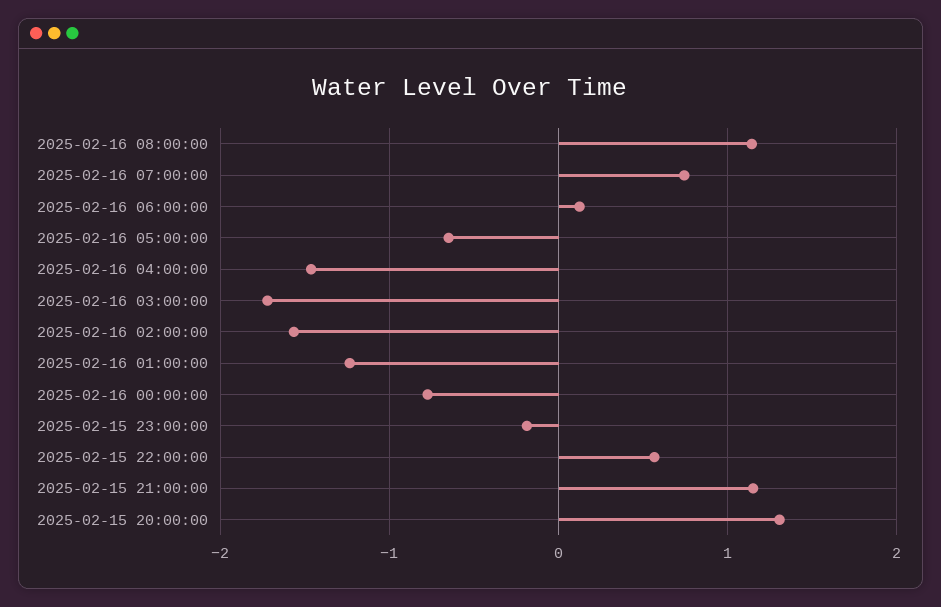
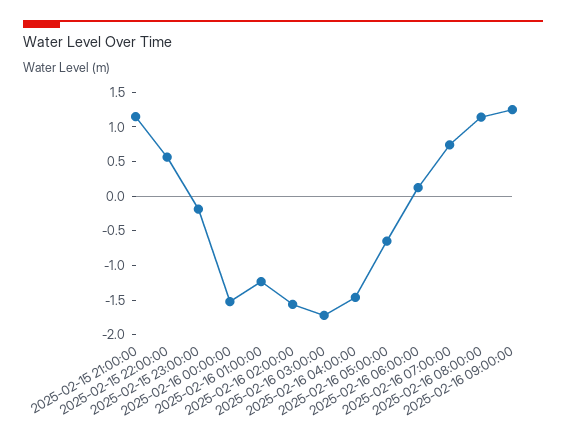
2025-02-16 00:00:00: -0.8 -> -1.5
2025-02-15 20:00:00: 1.3 -> none
2025-02-16 09:00:00: none -> 1.25

